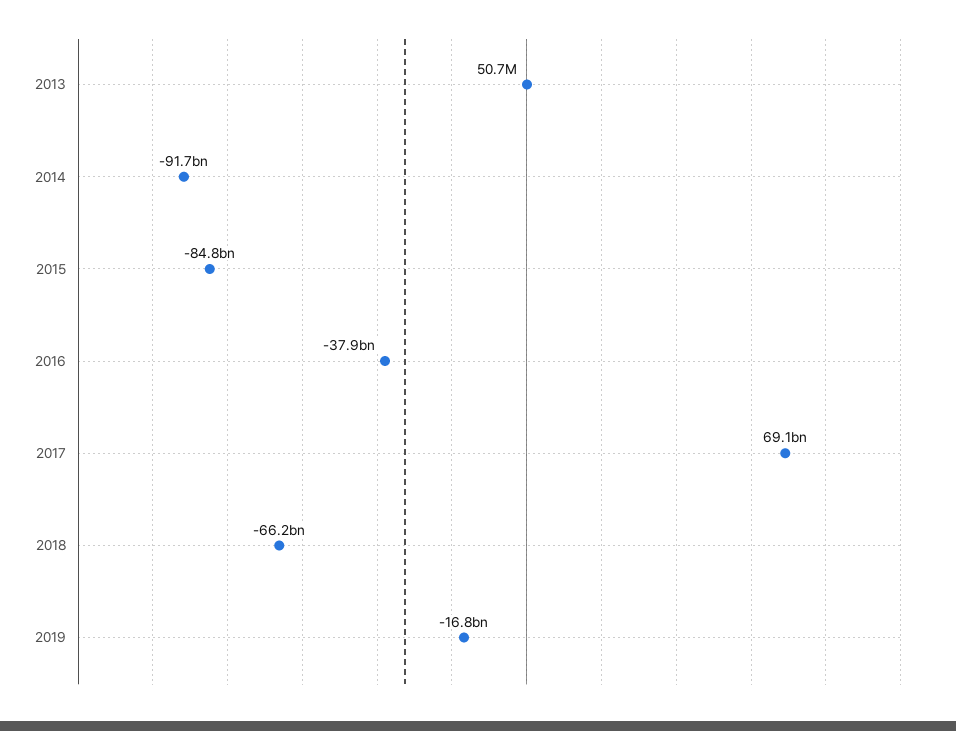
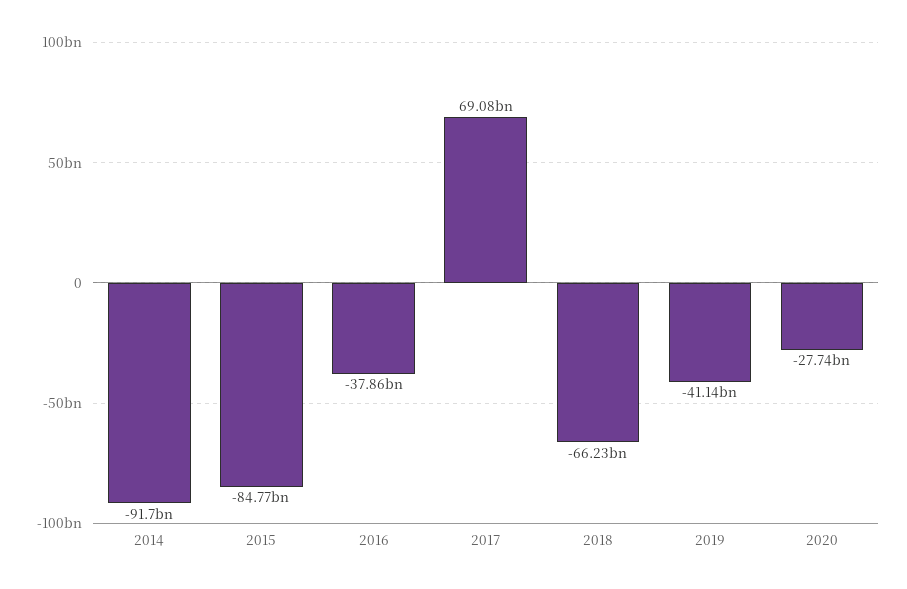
2013: 50700000 -> none
2019: -16800000000 -> -41140000000
2020: none -> -27740000000

